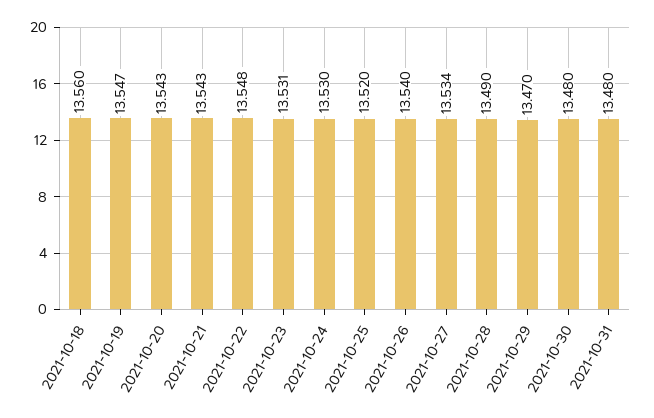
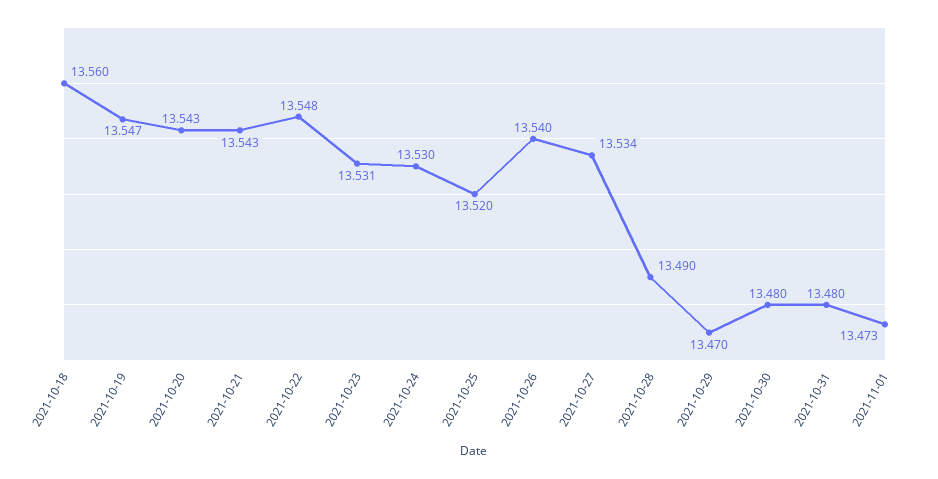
2021-11-01: none -> 13.473

